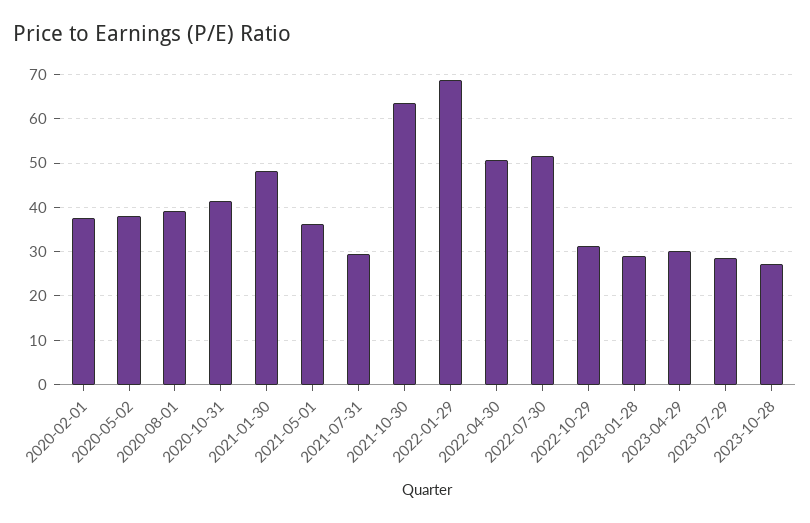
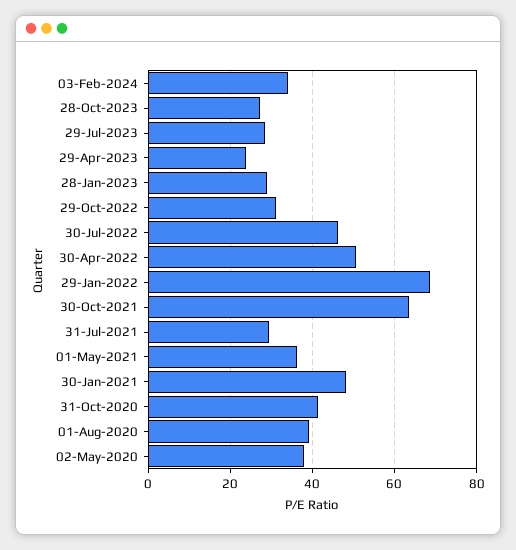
2020-02-01: 38 -> none
2022-07-30: 52 -> 46
2023-04-29: 30 -> 24
03-Feb-2024: none -> 34

